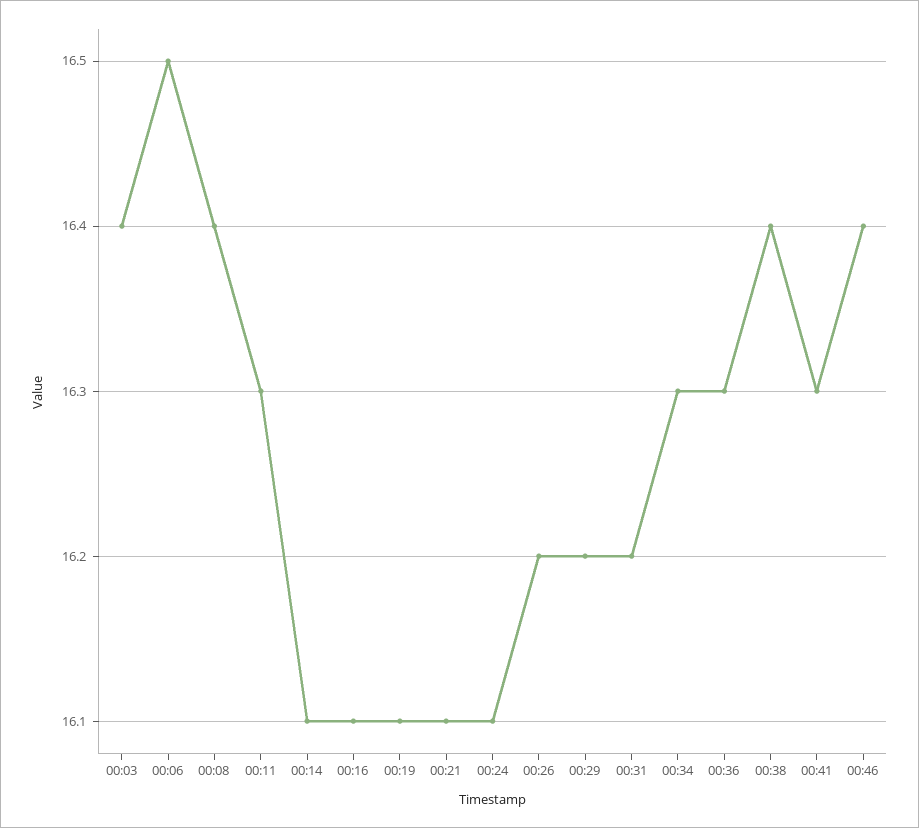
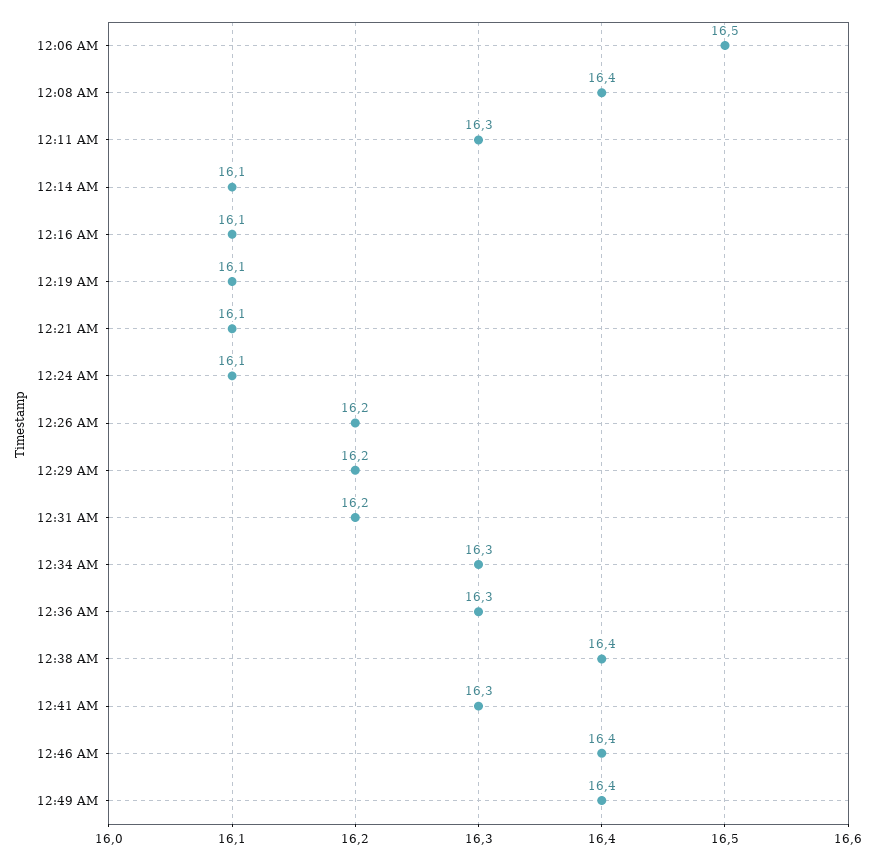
00:03: 16.4 -> none
12:49 AM: none -> 16.4

